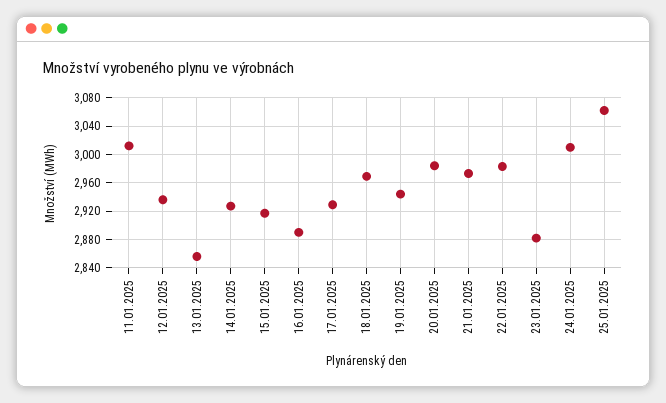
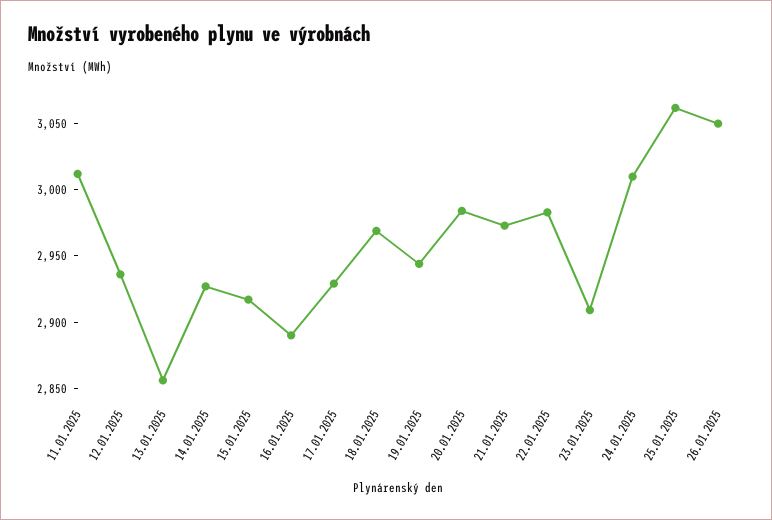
23.01.2025: 2880 -> 2910
26.01.2025: none -> 3050

